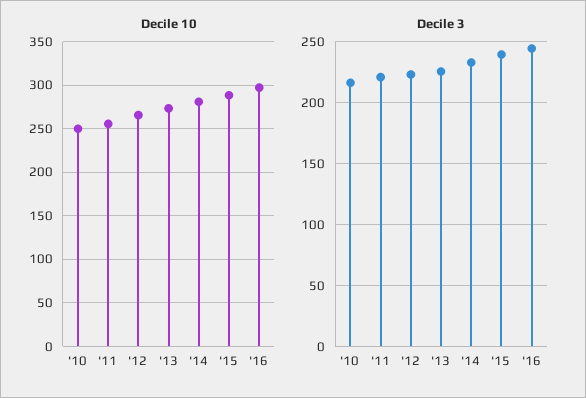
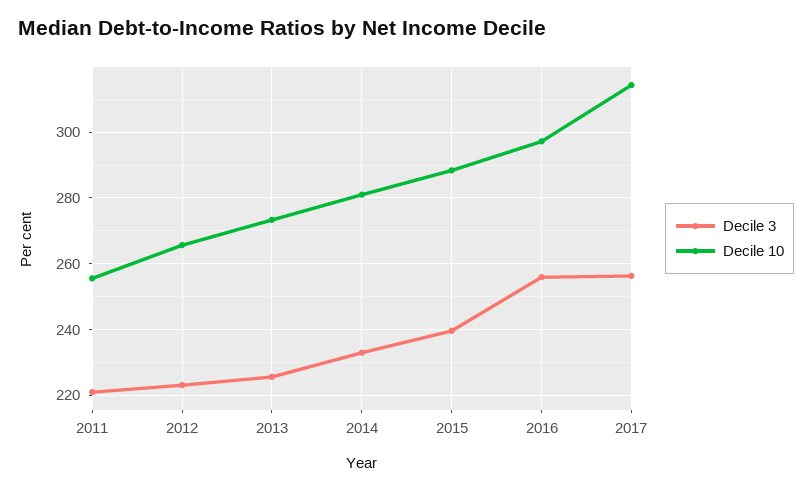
Decile 10, '10: 250 -> none
Decile 3, '10: 215 -> none
Decile 3, '16: 245 -> 256
Decile 3, 2017: none -> 256
Decile 10, 2017: none -> 314

